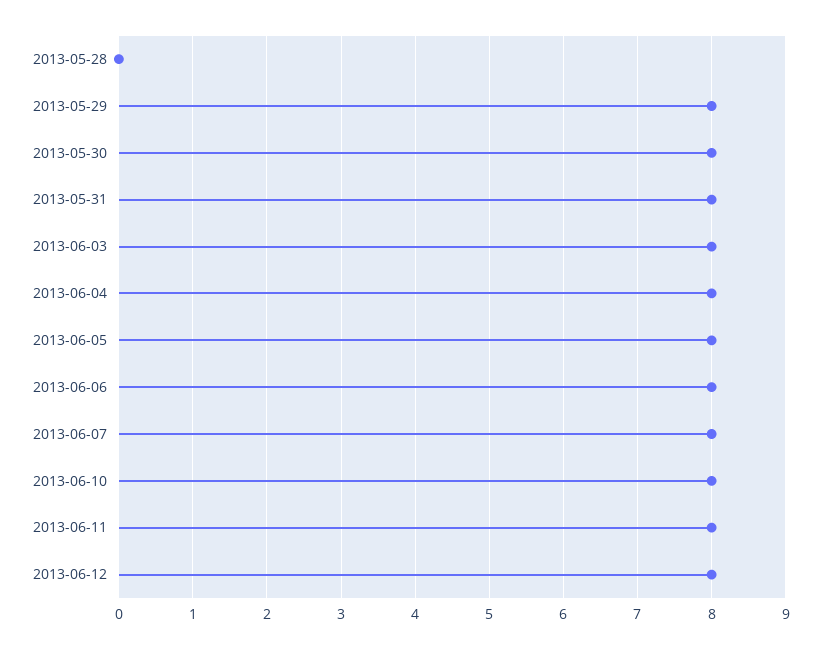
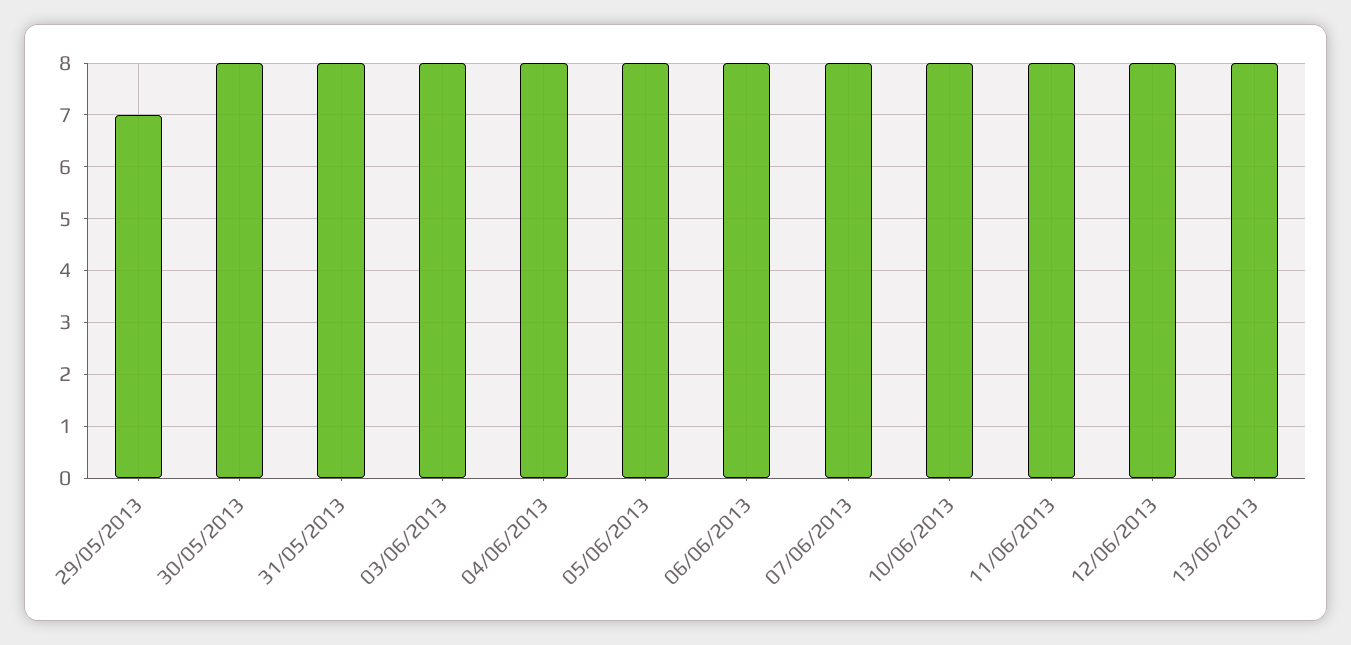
2013-05-28: 0 -> none
2013-05-29: 8 -> 7
13/06/2013: none -> 8

